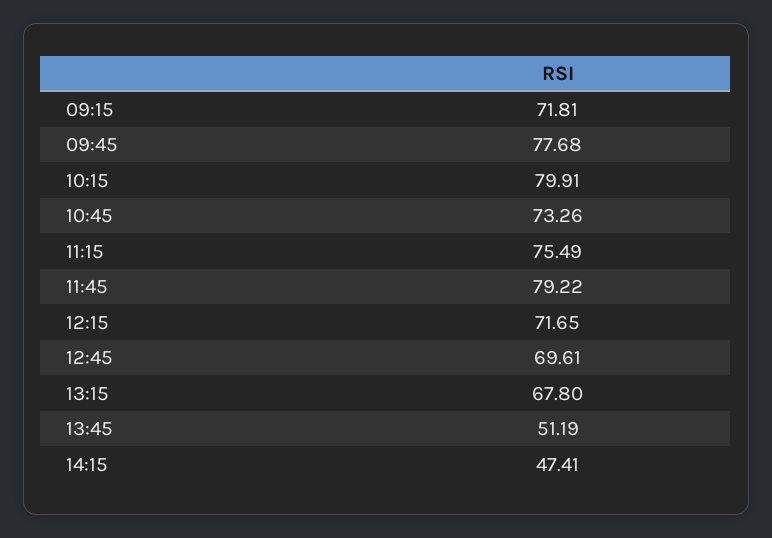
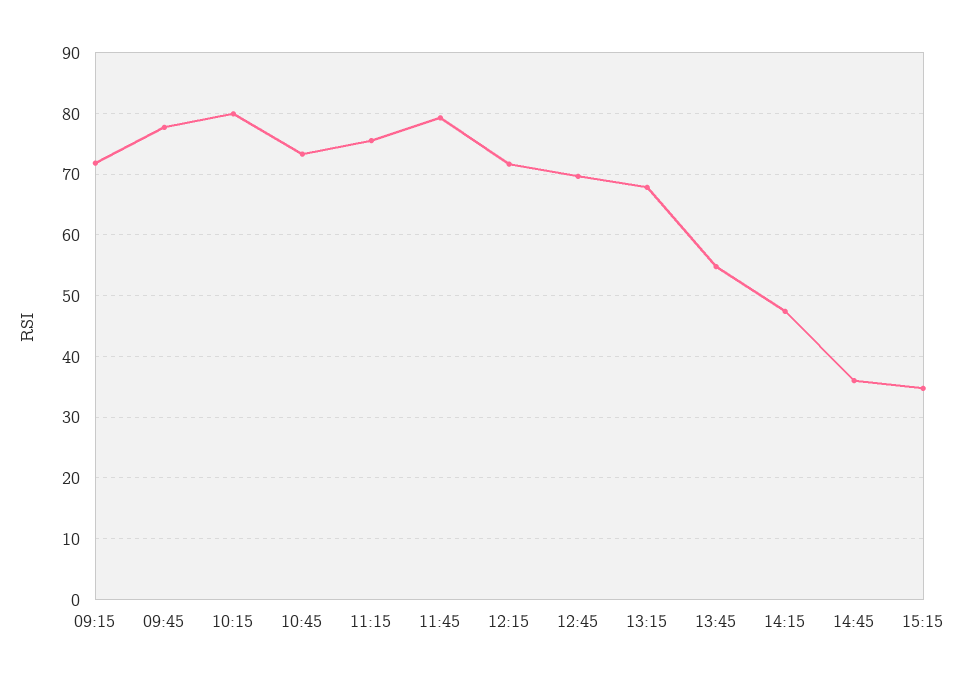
13:45: 51.19 -> 55
14:45: none -> 36
15:15: none -> 35

